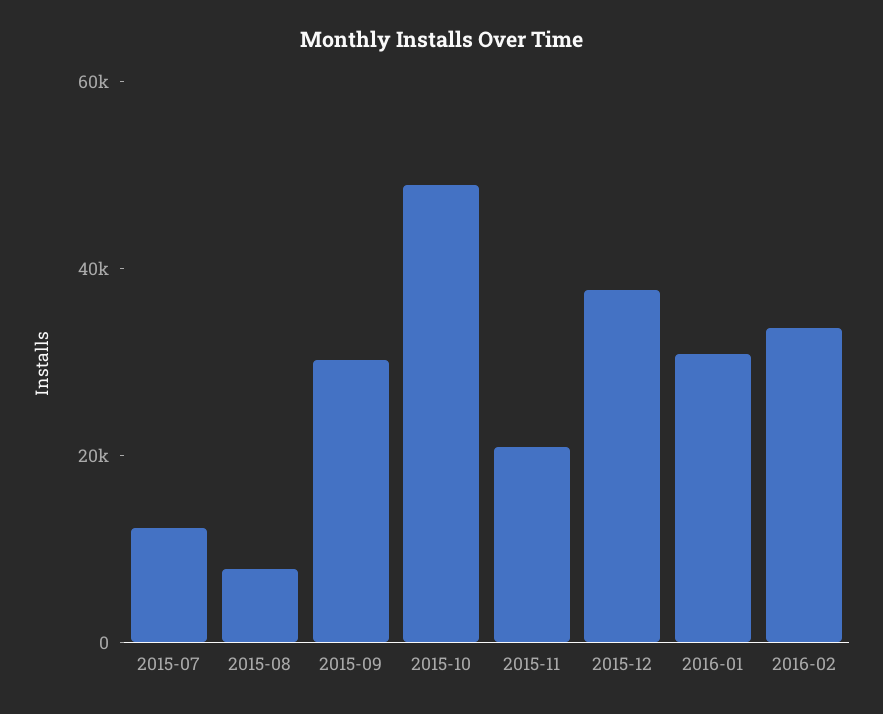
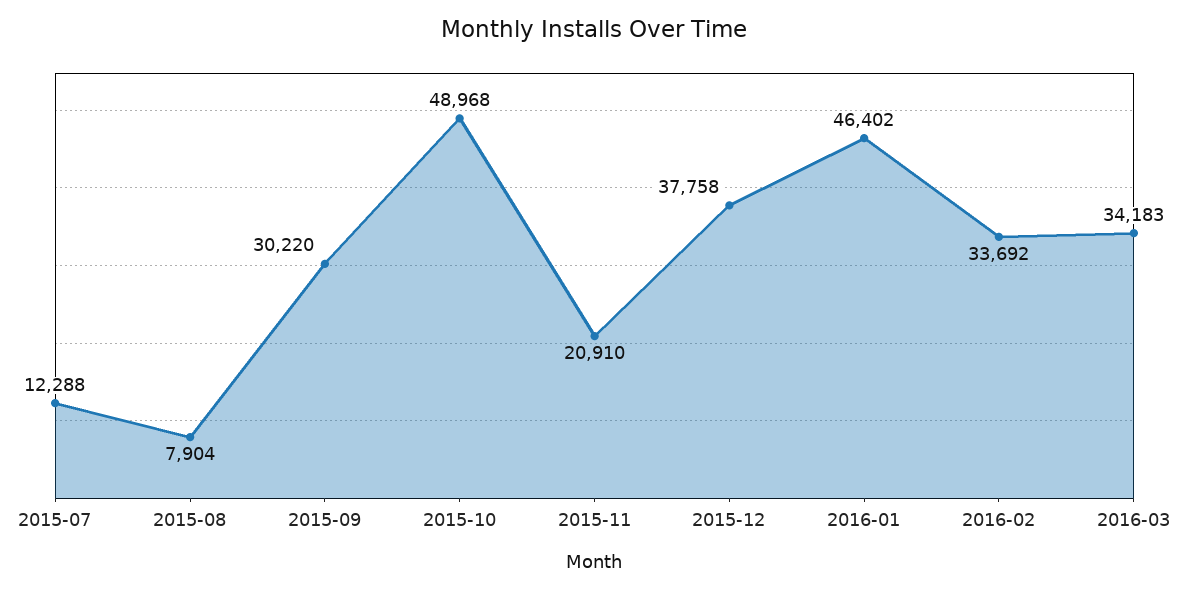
2016-01: 30000 -> 46402
2016-03: none -> 34183

